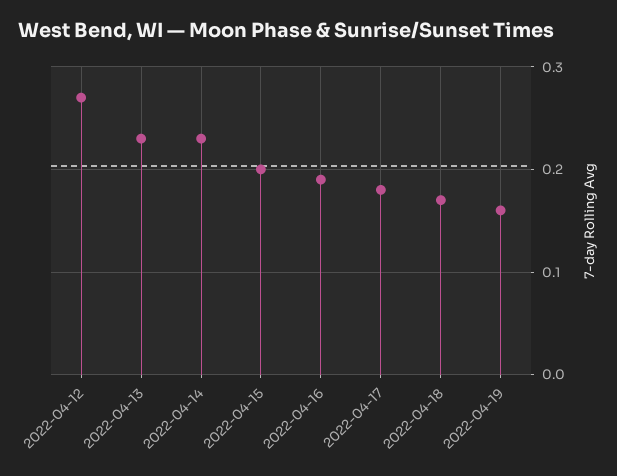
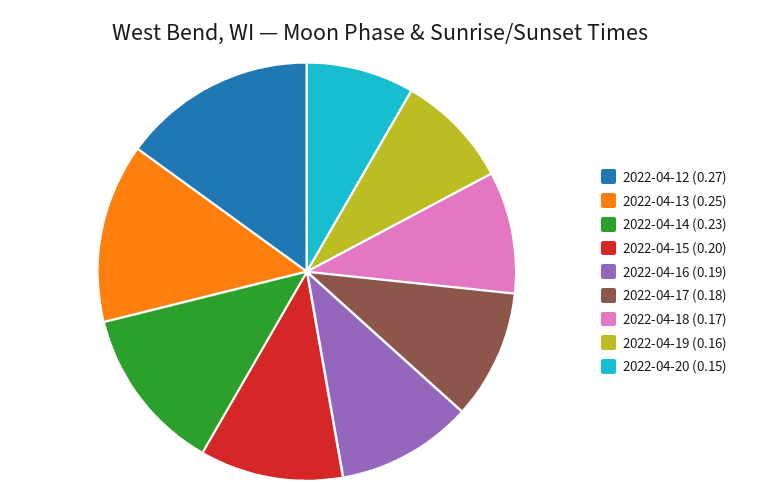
2022-04-13: 0.23 -> 0.25
2022-04-20: none -> 0.15

